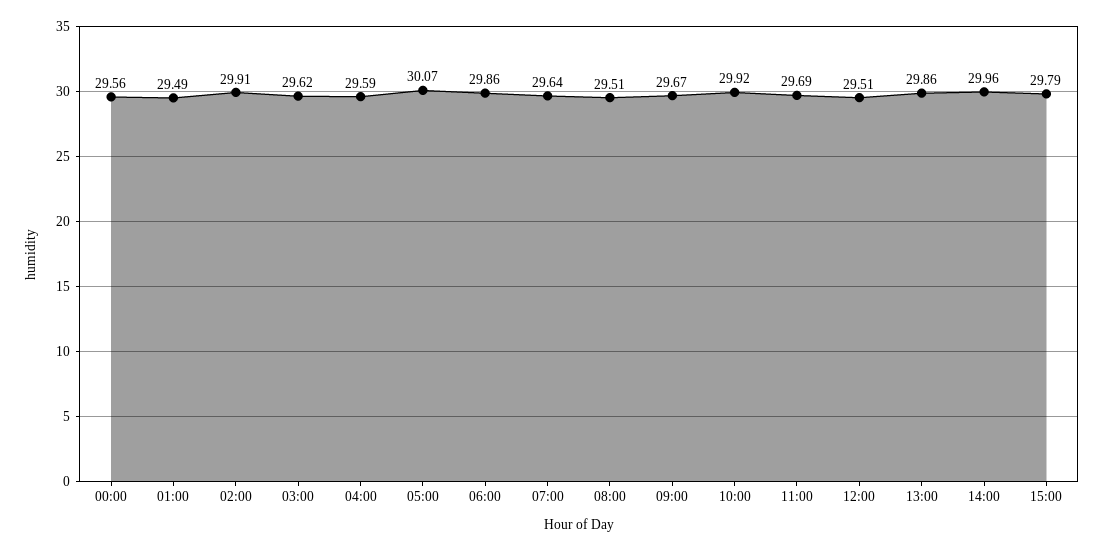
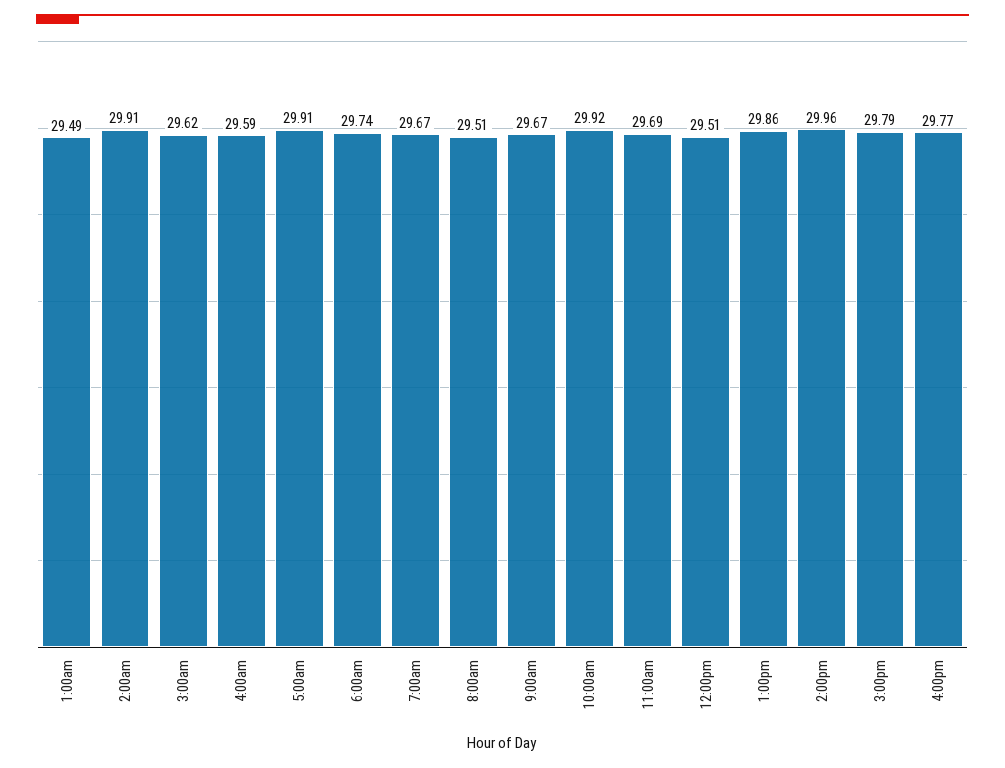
00:00: 29.56 -> none
05:00: 30.07 -> 29.91
06:00: 29.86 -> 29.74
07:00: 29.64 -> 29.67
4:00pm: none -> 29.77

